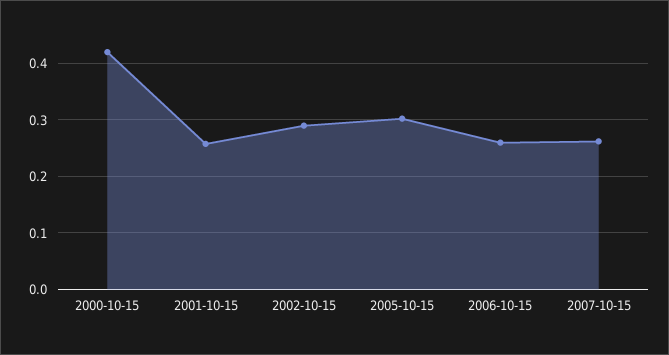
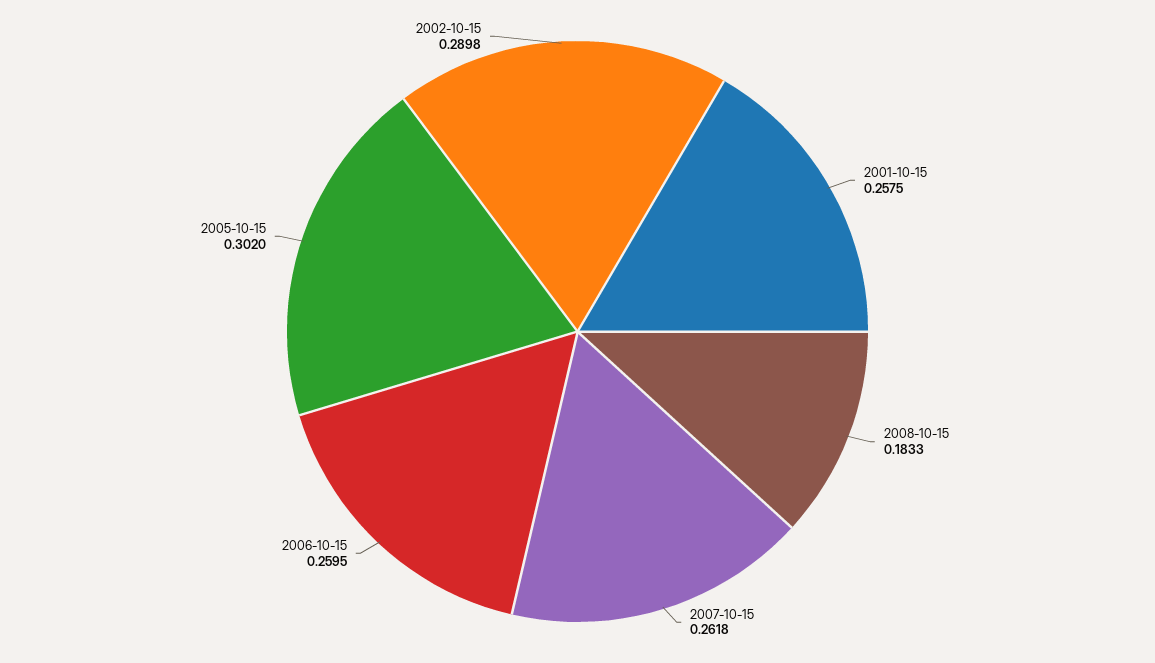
2000-10-15: 0.42 -> none
2008-10-15: none -> 0.1833

